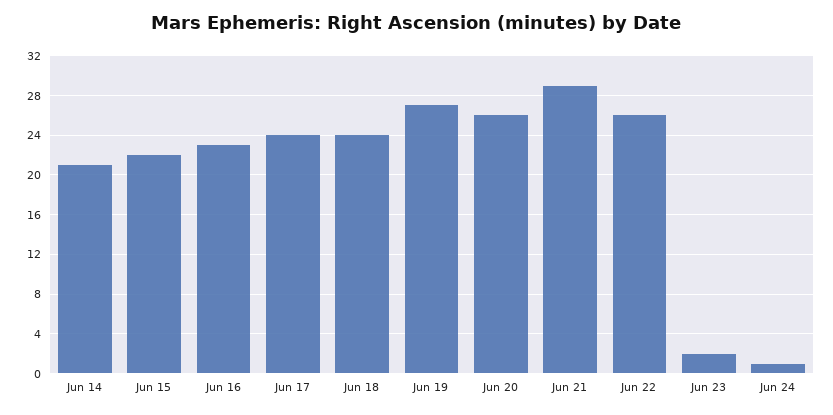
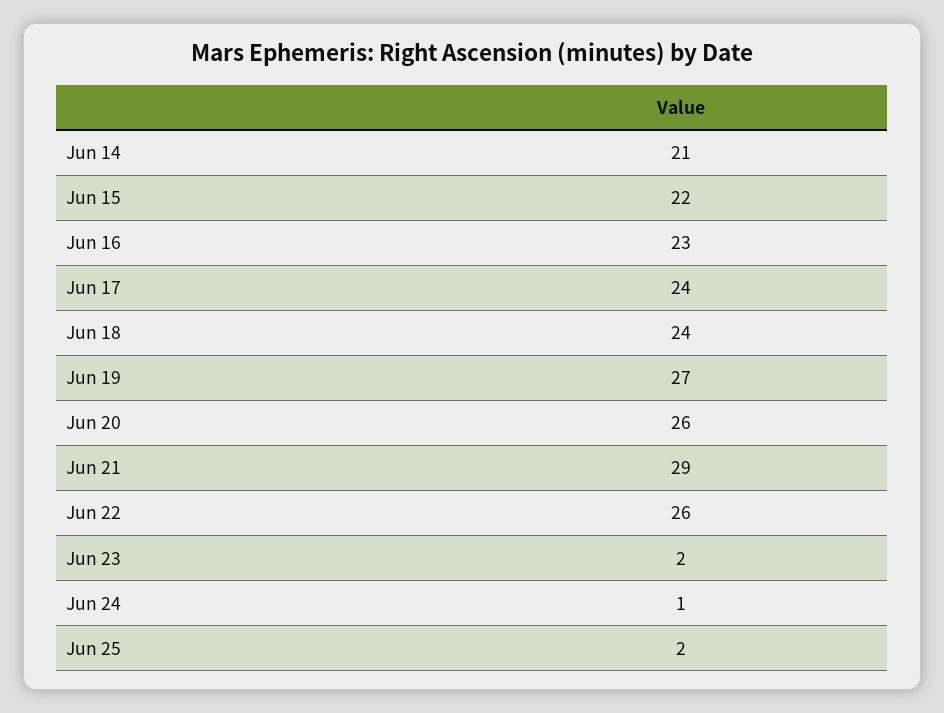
Jun 25: none -> 2

